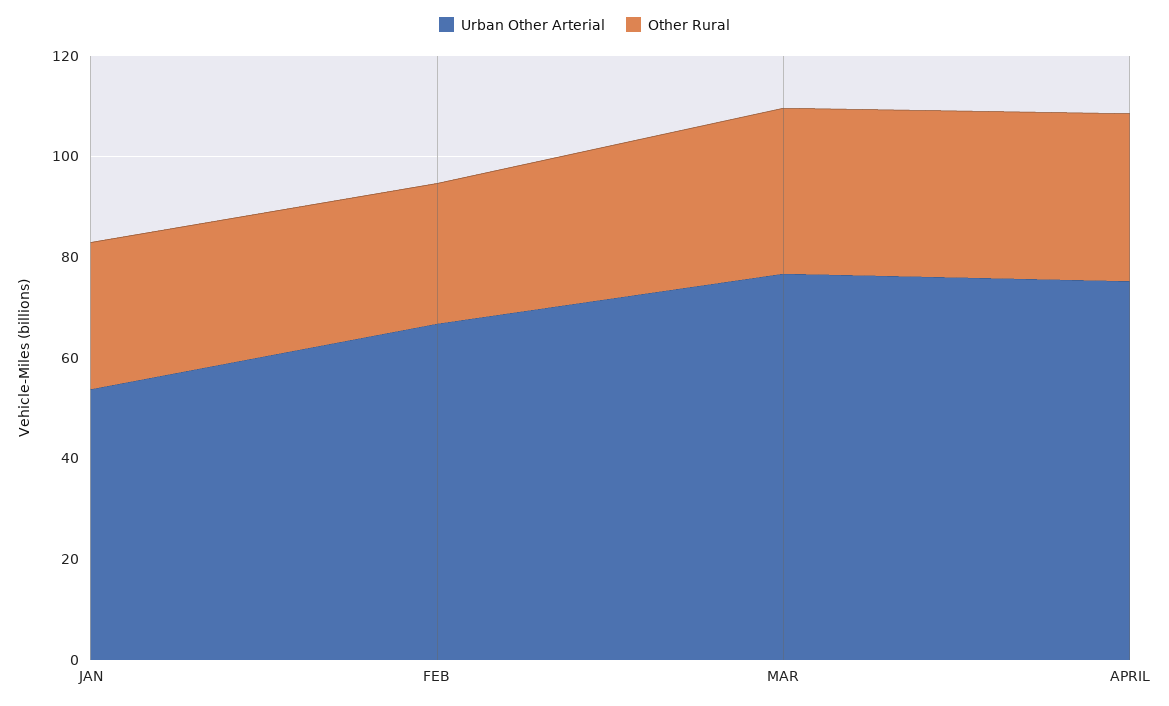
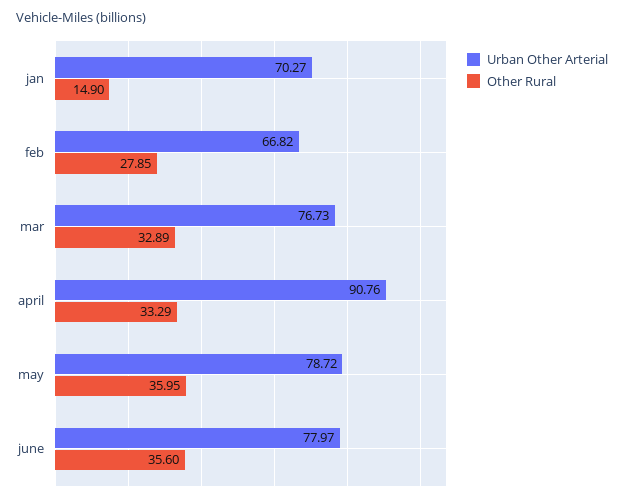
Urban Other Arterial, JAN: 55 -> 70.27
Other Rural, JAN: 30 -> 14.9
Urban Other Arterial, APRIL: 75 -> 90.76
Urban Other Arterial, may: none -> 78.72
Other Rural, may: none -> 35.95
Urban Other Arterial, june: none -> 77.97
Other Rural, june: none -> 35.6

